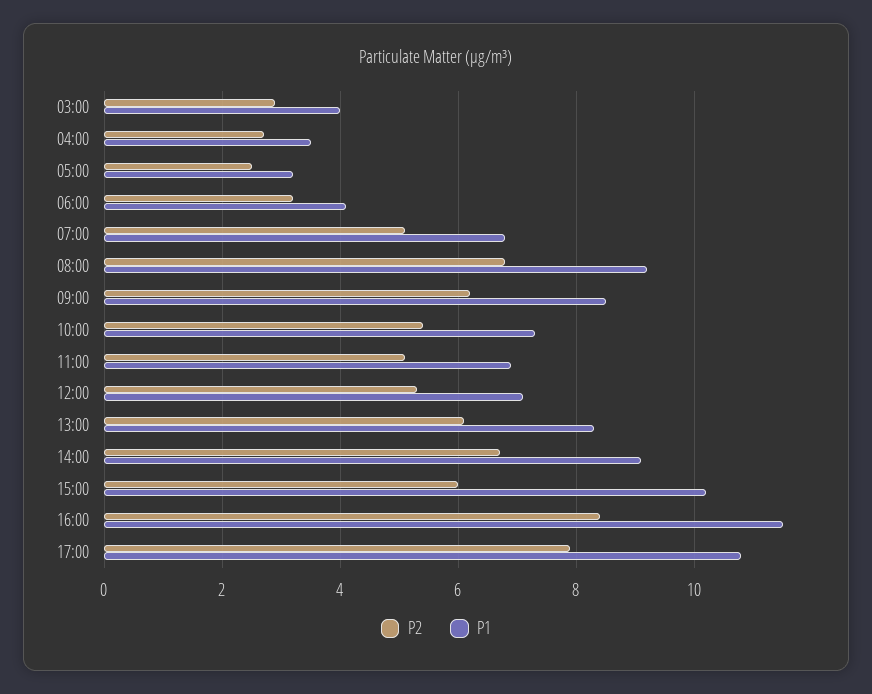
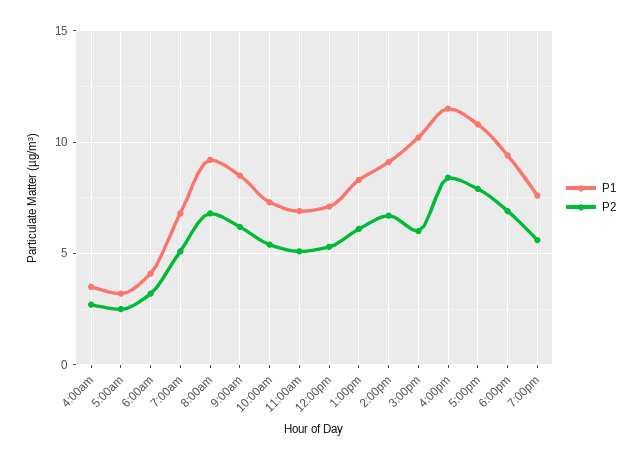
P2, 03:00: 3 -> none
P1, 03:00: 4 -> none
P1, 6:00pm: none -> 9.5
P2, 6:00pm: none -> 7
P1, 7:00pm: none -> 7.5
P2, 7:00pm: none -> 5.5

